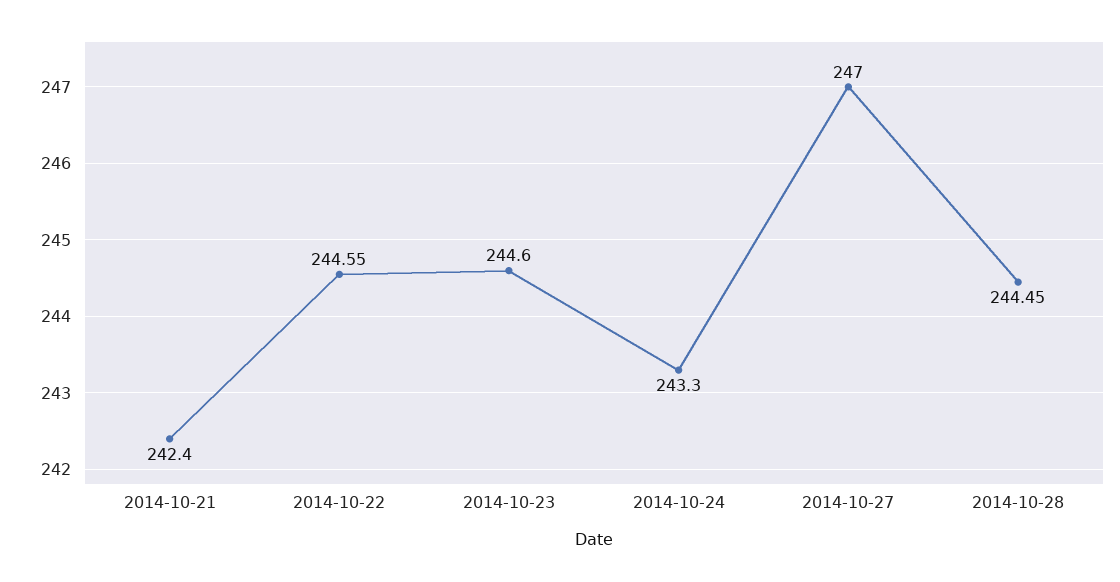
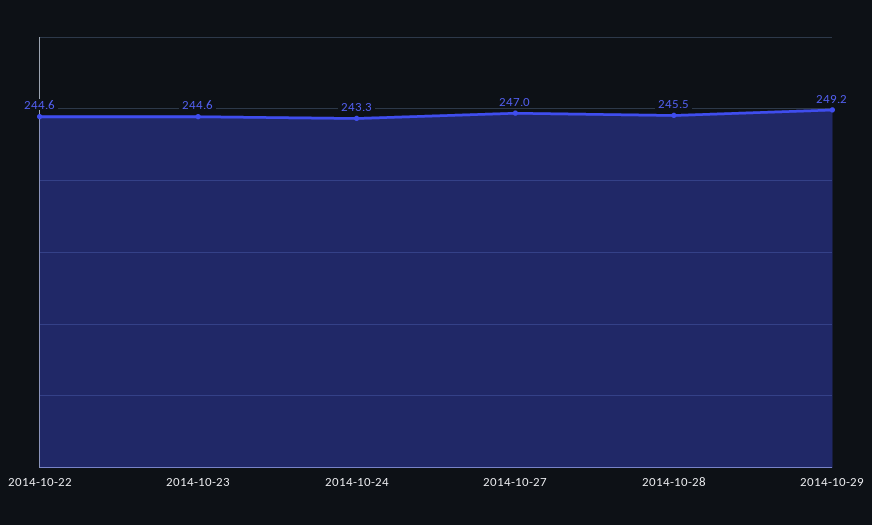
2014-10-21: 242.4 -> none
2014-10-28: 244.45 -> 245.5
2014-10-29: none -> 249.2

